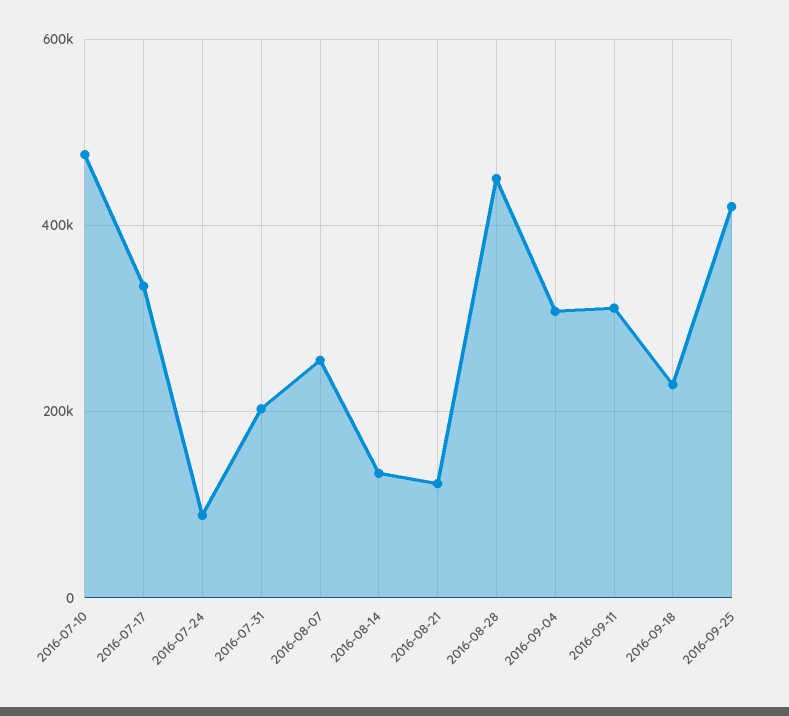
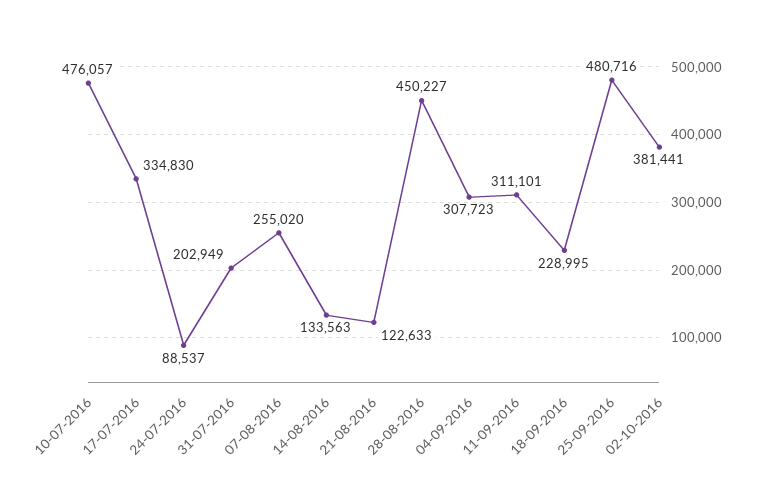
2016-09-25: 420000 -> 480716
02-10-2016: none -> 381441

